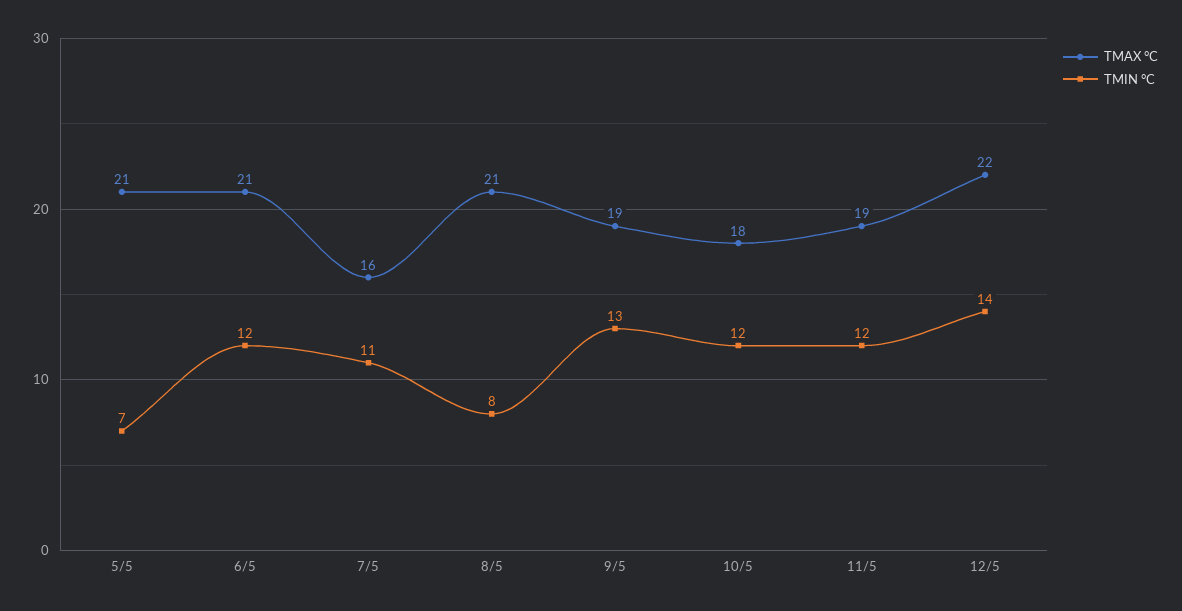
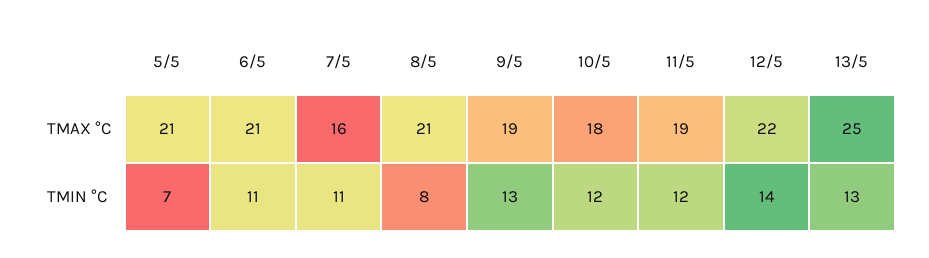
TMIN °C, 6/5: 12 -> 11
TMAX °C, 13/5: none -> 25
TMIN °C, 13/5: none -> 13

